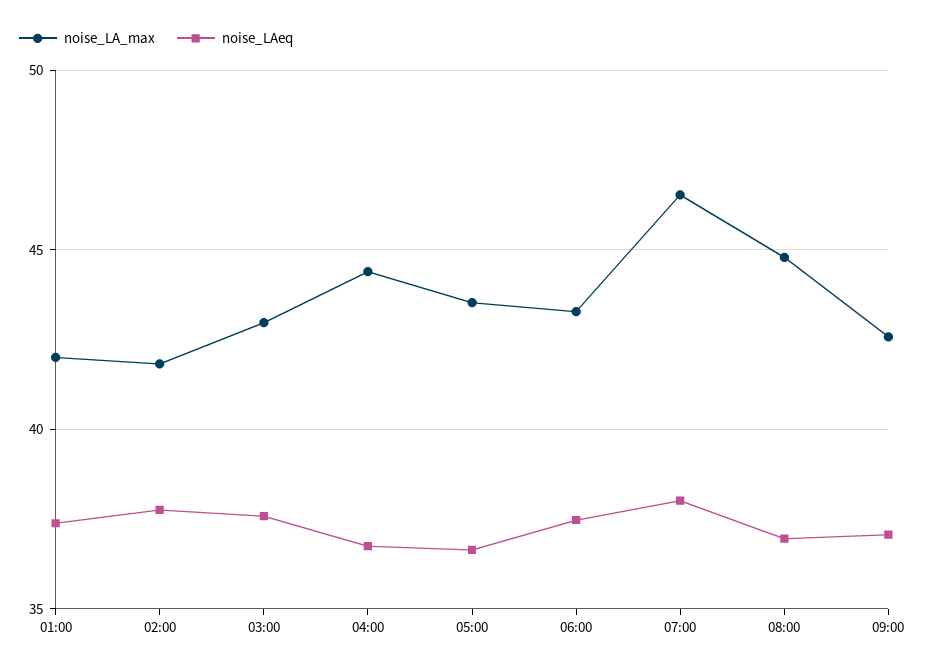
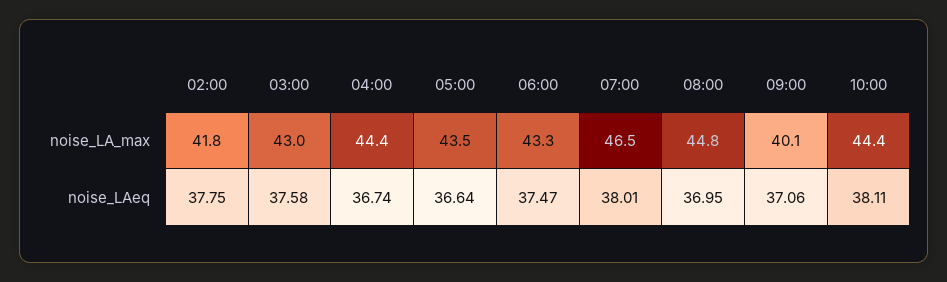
noise_LA_max, 01:00: 42 -> none
noise_LAeq, 01:00: 37.5 -> none
noise_LA_max, 09:00: 42.5 -> 40.1
noise_LA_max, 10:00: none -> 44.4
noise_LAeq, 10:00: none -> 38.11

